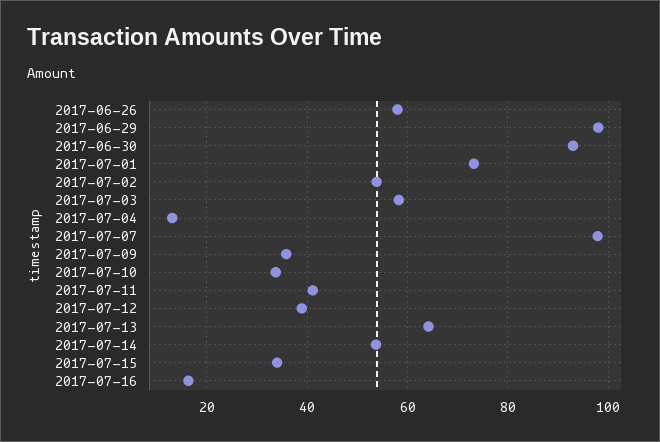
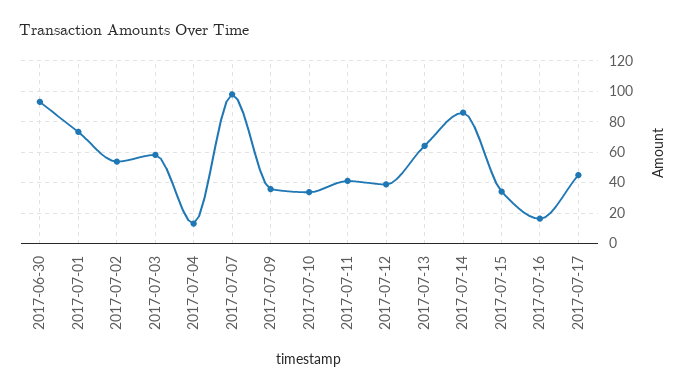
2017-06-26: 58 -> none
2017-06-29: 98 -> none
2017-07-14: 54 -> 85
2017-07-17: none -> 45

